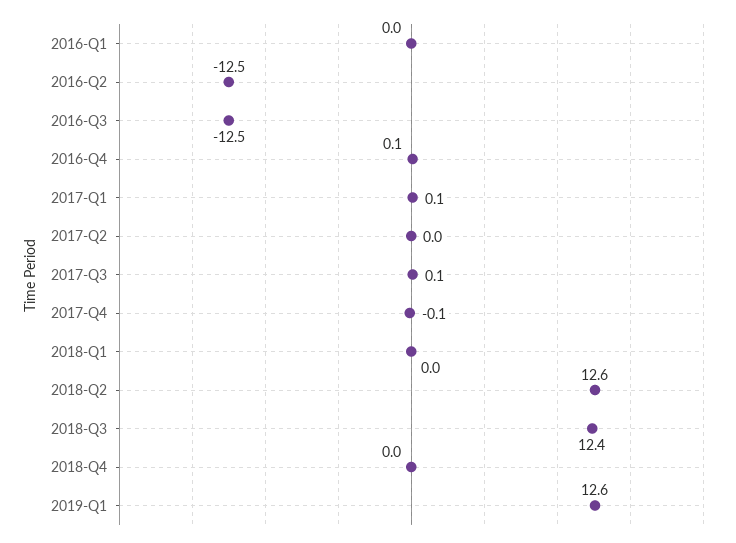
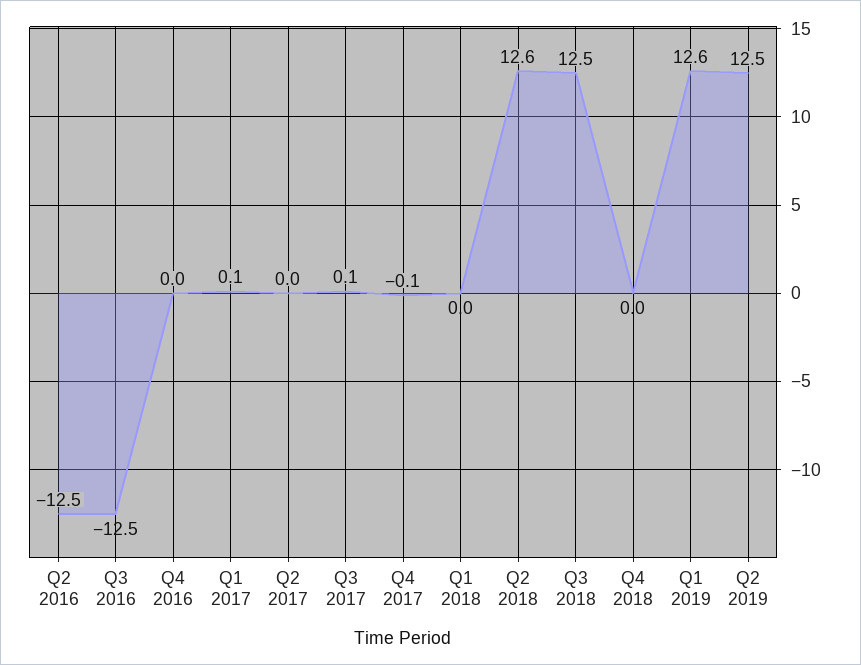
2016-Q1: 0 -> none
2016-Q4: 0.1 -> 0
2018-Q3: 12.4 -> 12.5
Q2 2019: none -> 12.5

